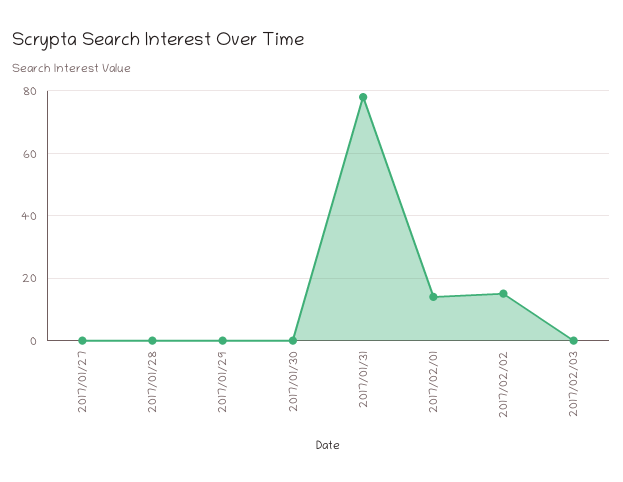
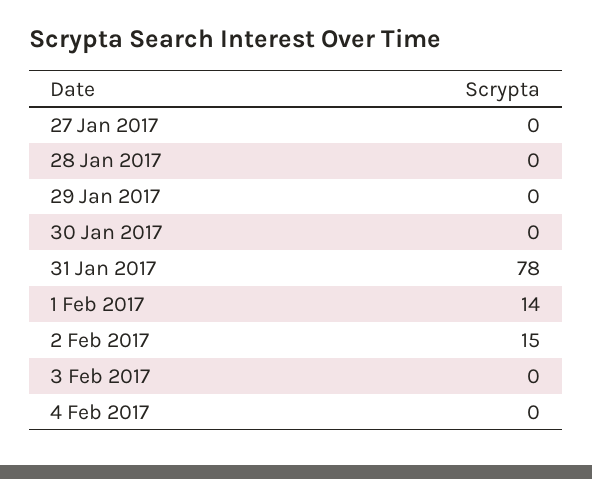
4 Feb 2017: none -> 0

